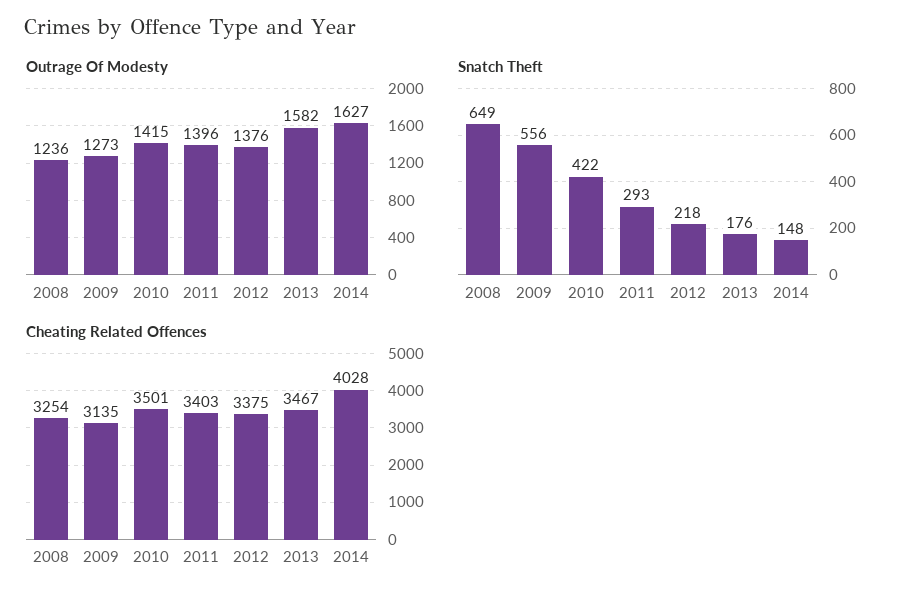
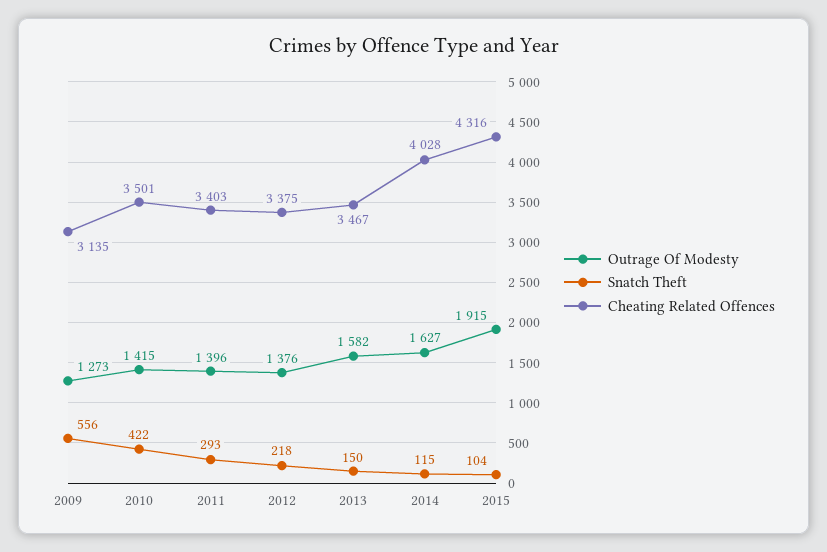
Outrage Of Modesty, 2008: 1236 -> none
Snatch Theft, 2008: 649 -> none
Snatch Theft, 2013: 176 -> 150
Snatch Theft, 2014: 148 -> 115
Cheating Related Offences, 2008: 3254 -> none
Outrage Of Modesty, 2015: none -> 1915
Snatch Theft, 2015: none -> 104
Cheating Related Offences, 2015: none -> 4316

